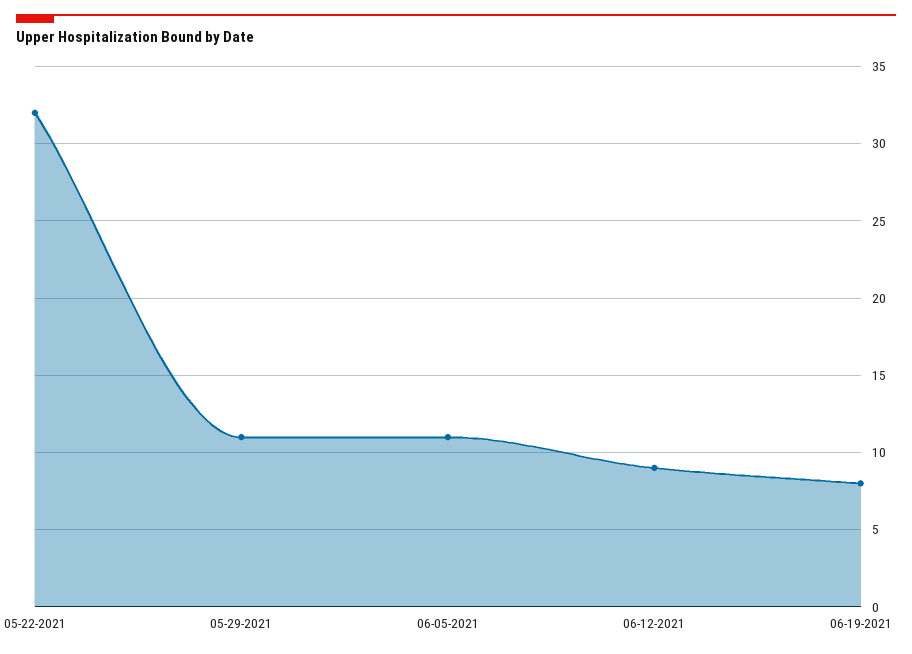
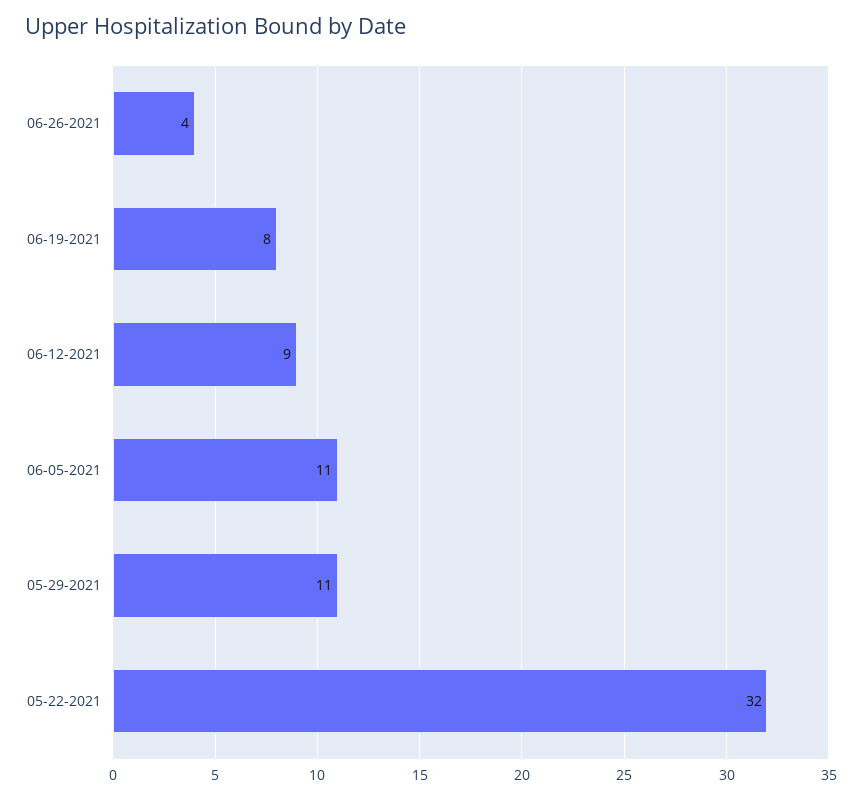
06-26-2021: none -> 4

